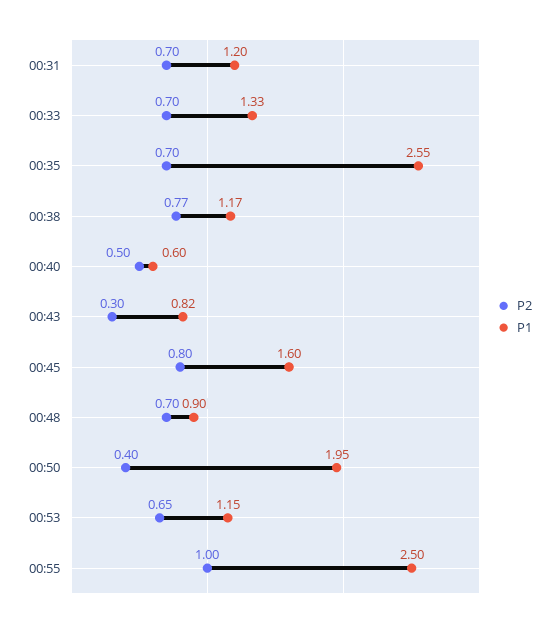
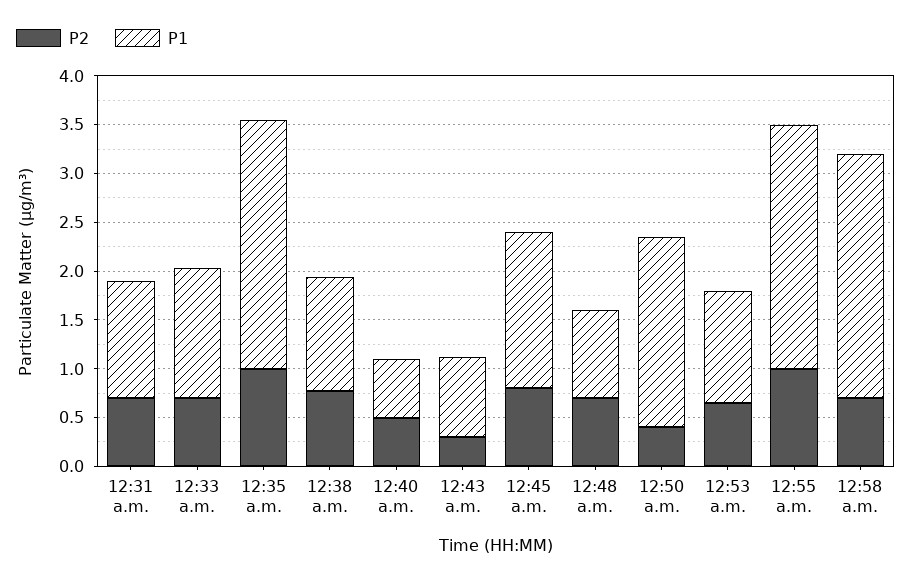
P2, 00:35: 0.7 -> 1
P2, 12:58 a.m.: none -> 0.7
P1, 12:58 a.m.: none -> 2.5

